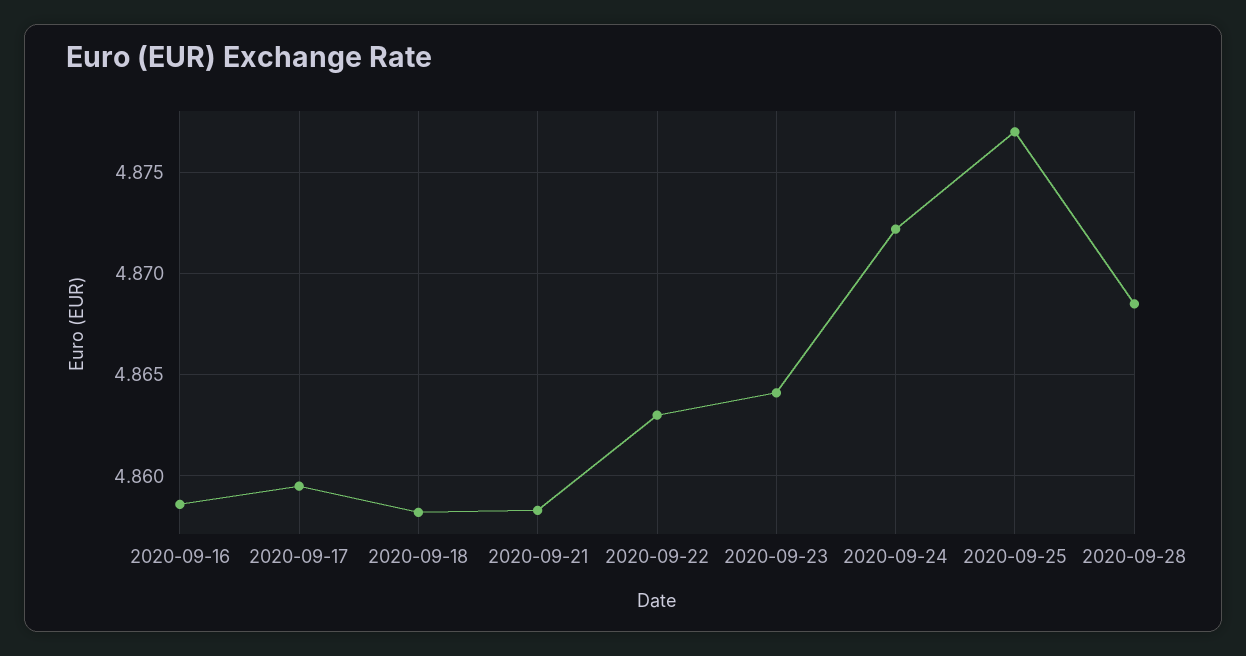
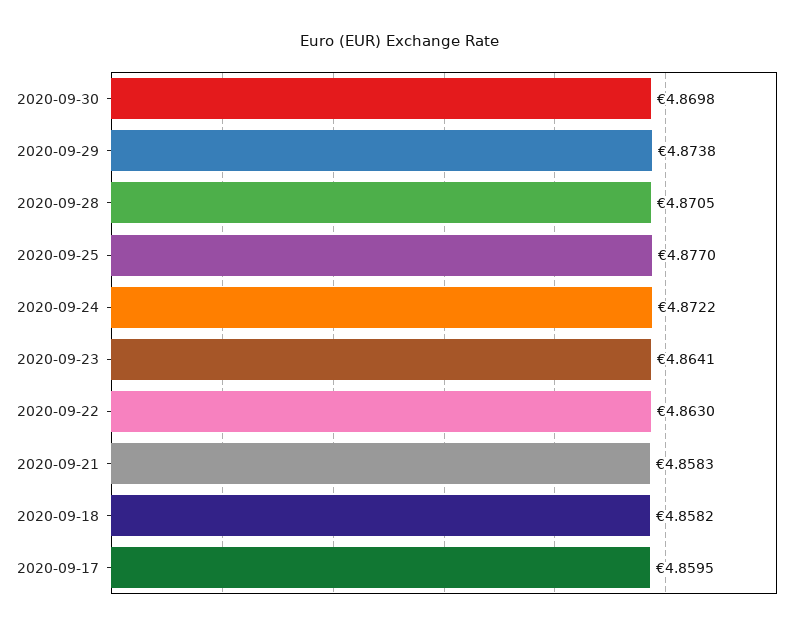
2020-09-16: 4.8585 -> none
2020-09-28: 4.8685 -> 4.8705
2020-09-30: none -> 4.8698
2020-09-29: none -> 4.8738

